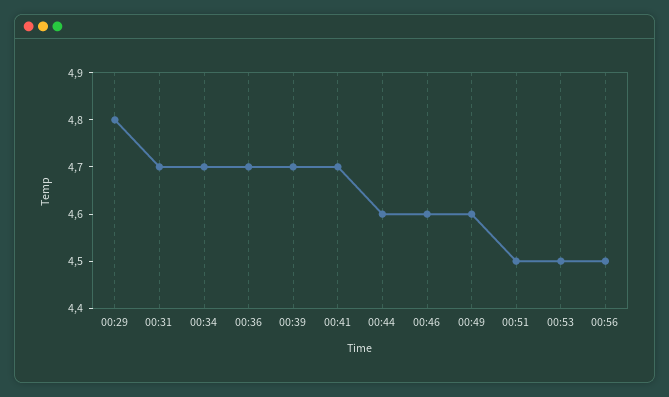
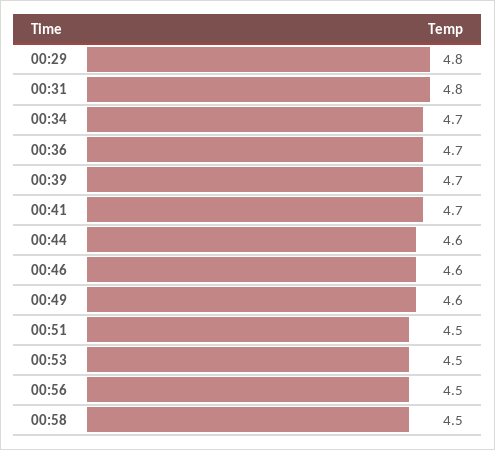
00:31: 4.7 -> 4.8
00:58: none -> 4.5

